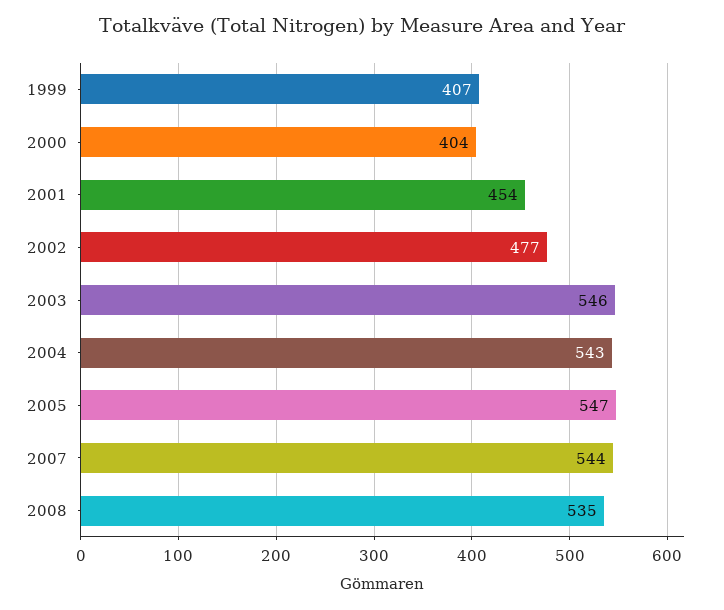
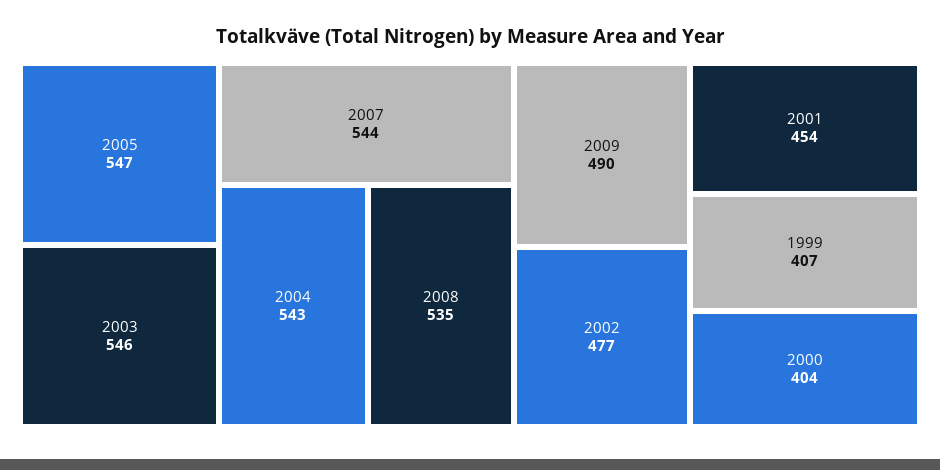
2009: none -> 490

